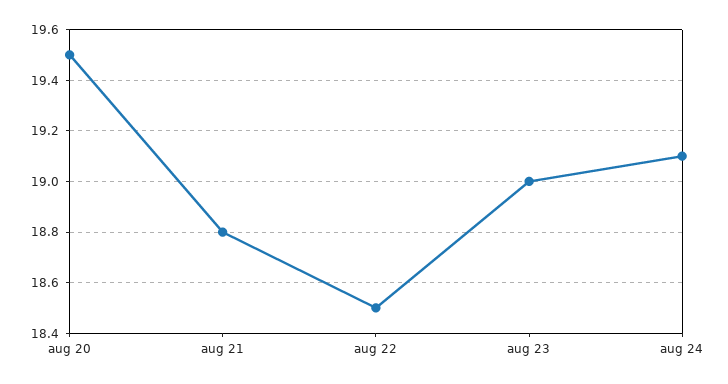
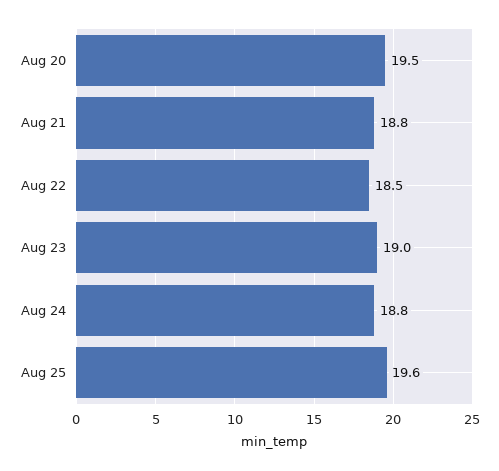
aug 24: 19.1 -> 18.8
Aug 25: none -> 19.6

